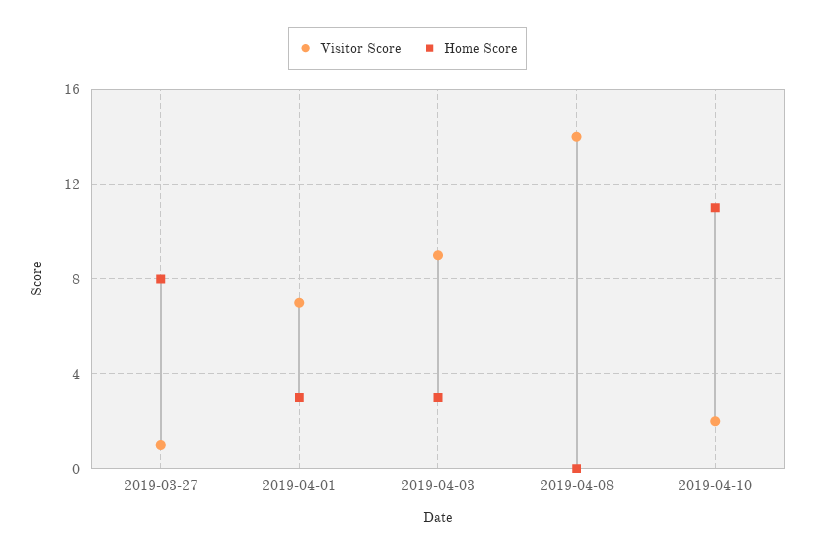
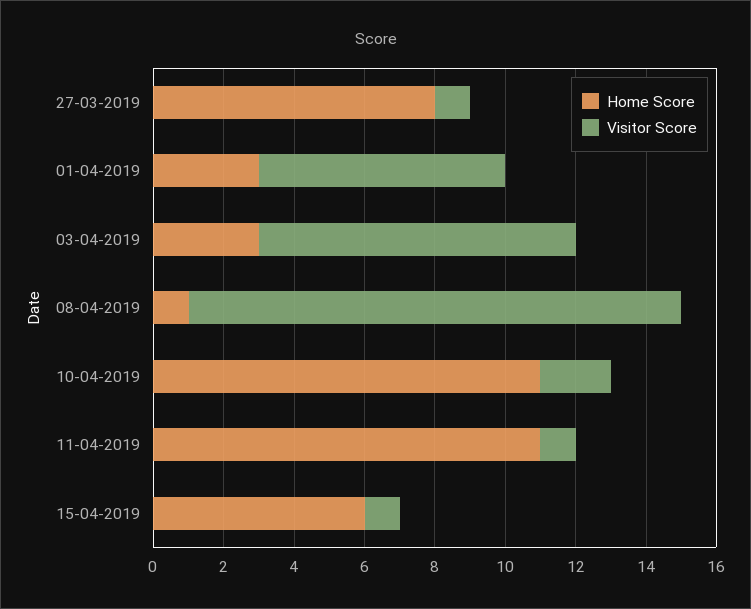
Home Score, 2019-04-08: 0 -> 1
Home Score, 11-04-2019: none -> 11
Visitor Score, 11-04-2019: none -> 1
Home Score, 15-04-2019: none -> 6
Visitor Score, 15-04-2019: none -> 1

